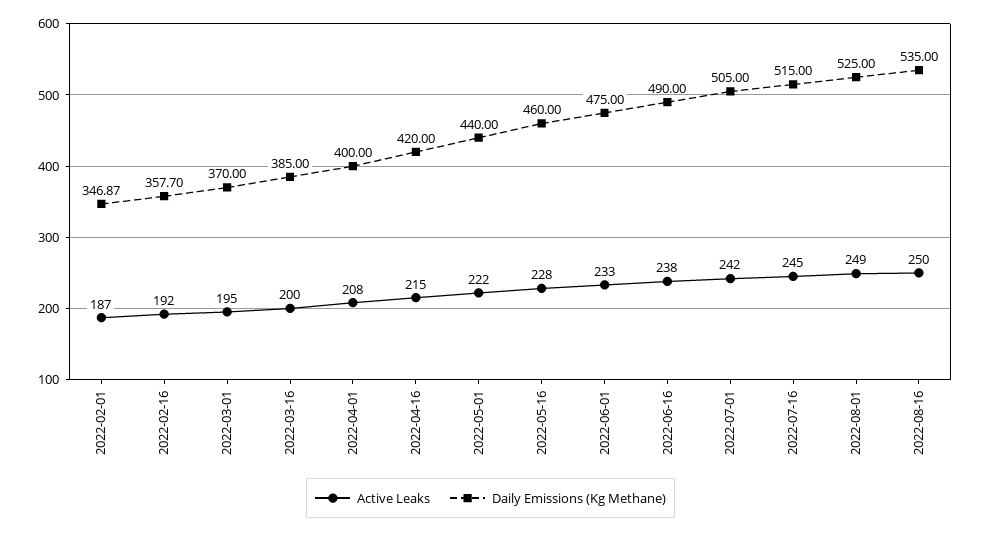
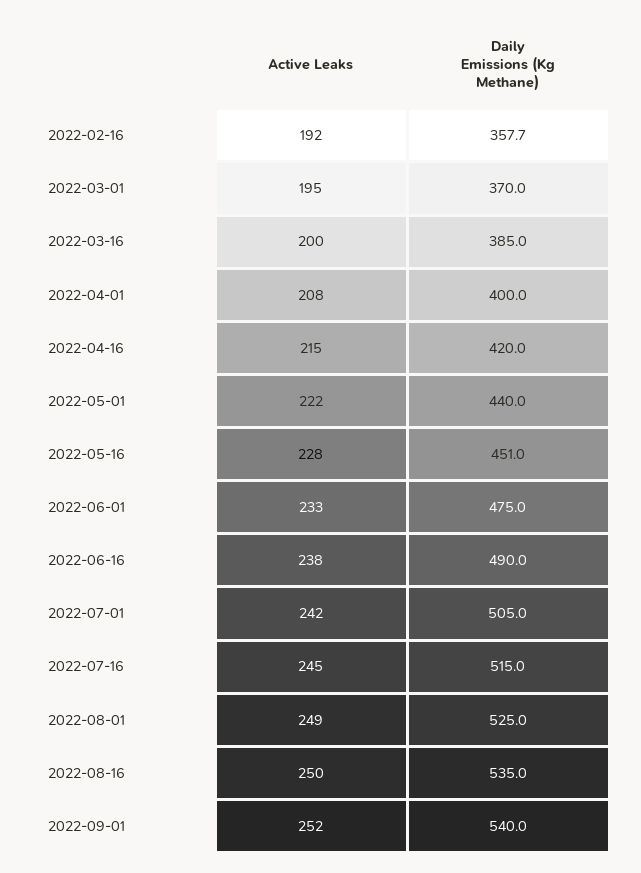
Active Leaks, 2022-02-01: 187 -> none
Daily Emissions (Kg Methane), 2022-02-01: 346.87 -> none
Daily Emissions (Kg Methane), 2022-05-16: 460 -> 451
Active Leaks, 2022-09-01: none -> 252
Daily Emissions (Kg Methane), 2022-09-01: none -> 540

